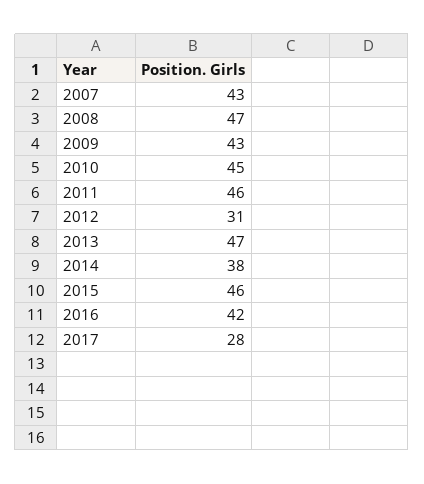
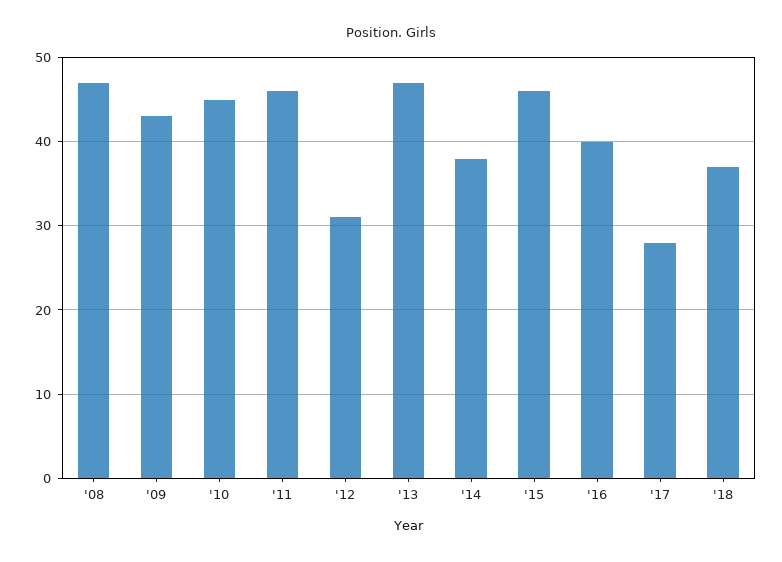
2007: 43 -> none
2016: 42 -> 40
'18: none -> 37

